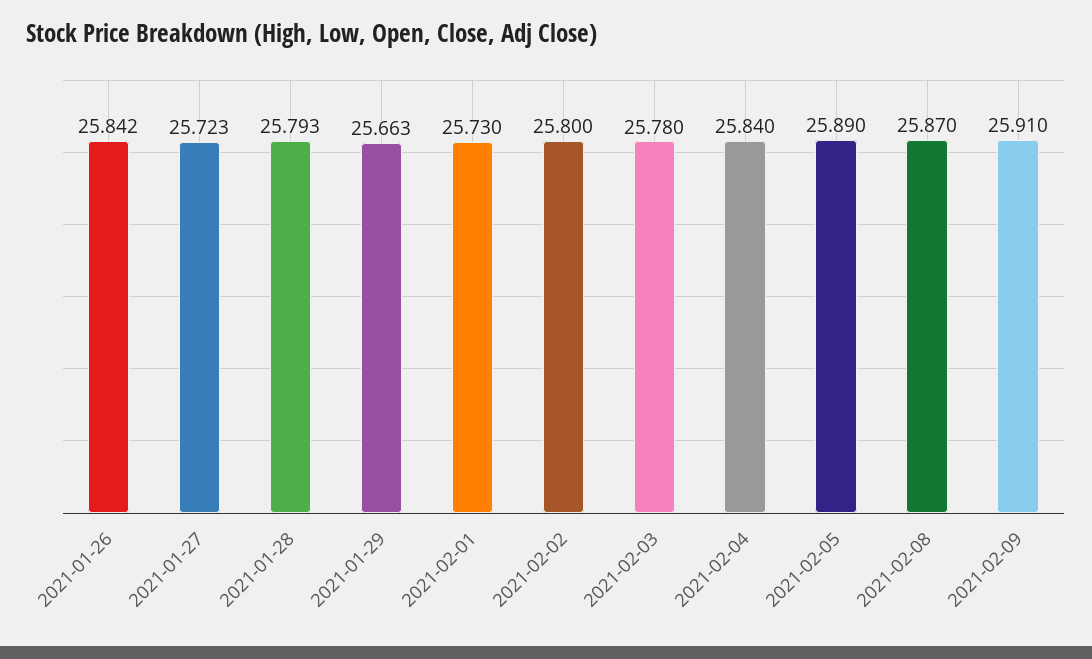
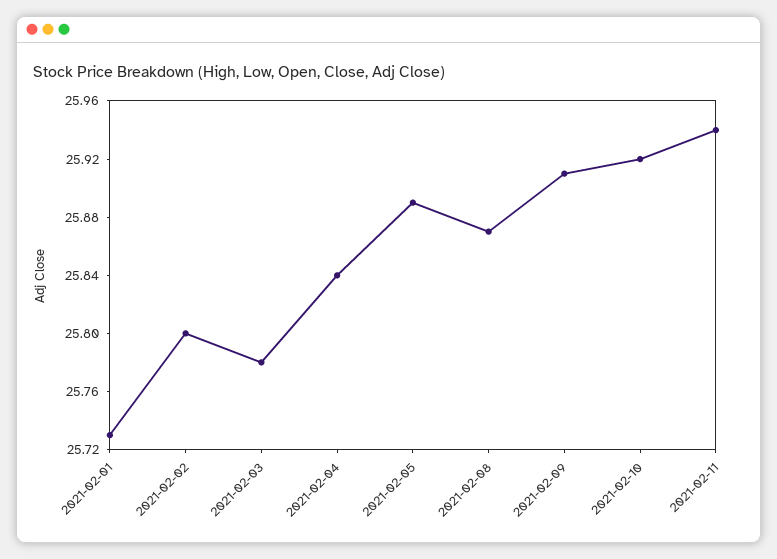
2021-01-26: 25.842 -> none
2021-01-27: 25.723 -> none
2021-01-28: 25.793 -> none
2021-01-29: 25.663 -> none
2021-02-10: none -> 25.92
2021-02-11: none -> 25.94

